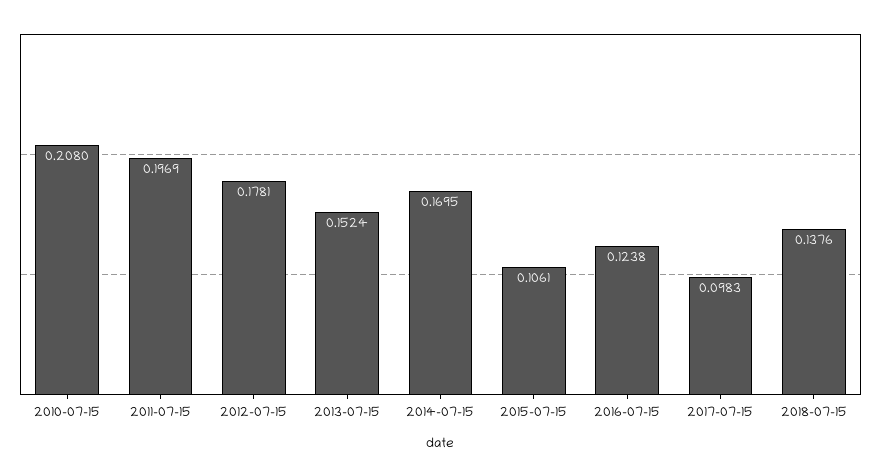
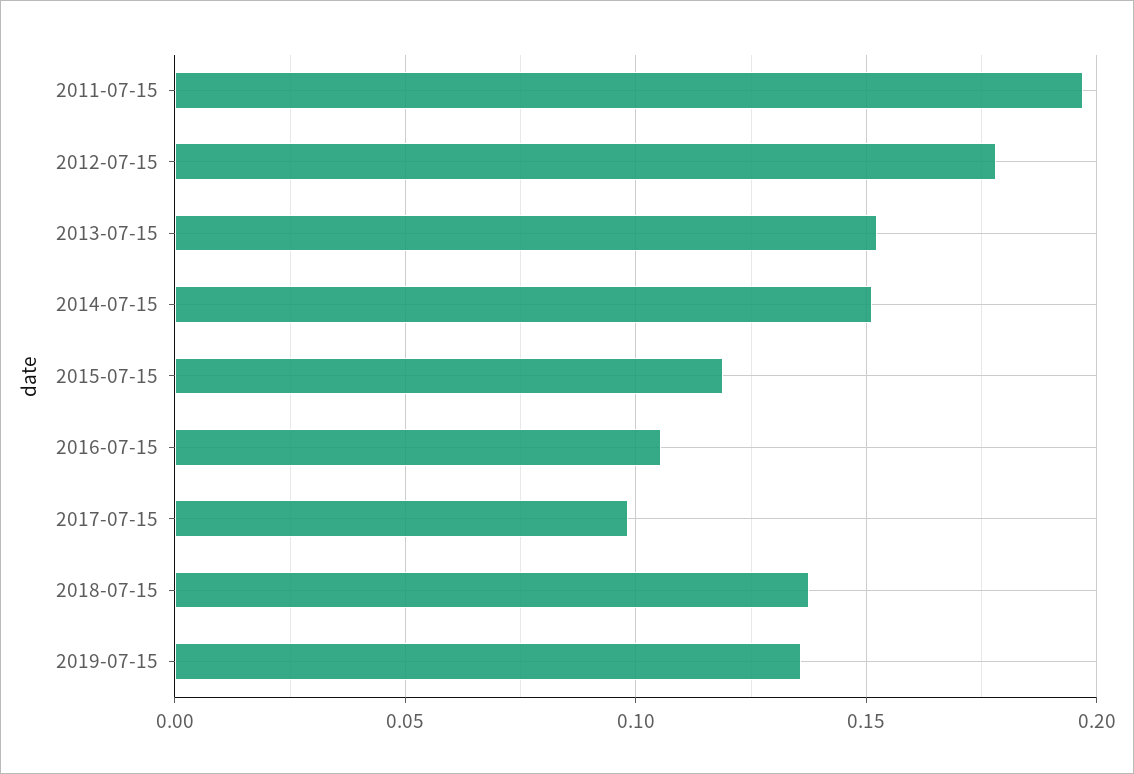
2010-07-15: 0.208 -> none
2014-07-15: 0.1695 -> 0.15
2015-07-15: 0.1061 -> 0.12
2016-07-15: 0.1238 -> 0.105
2019-07-15: none -> 0.135

